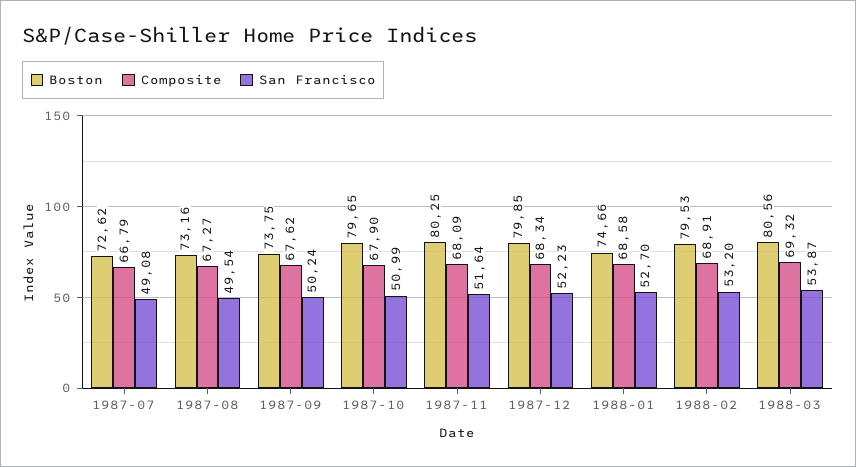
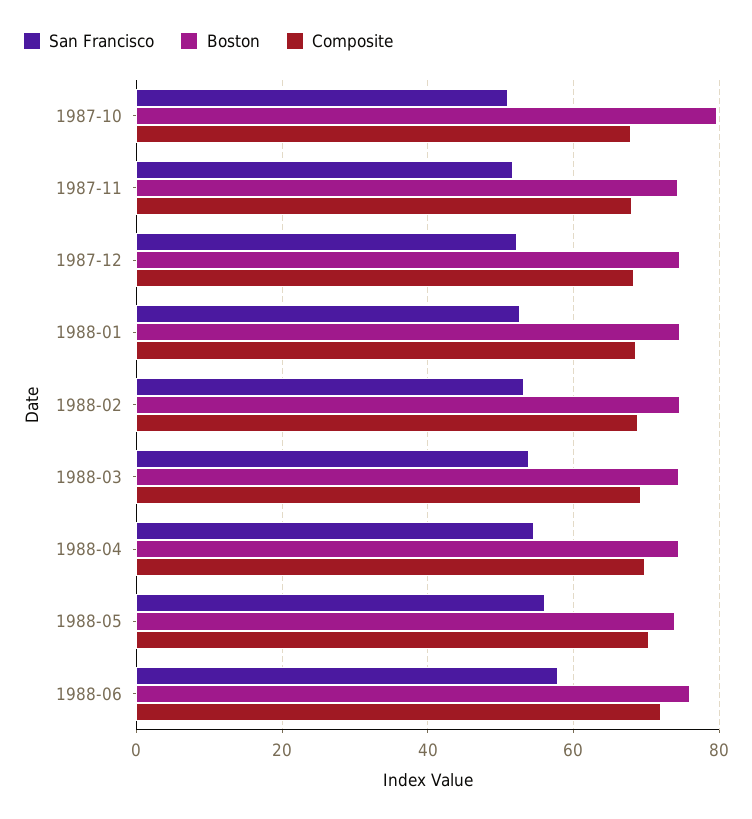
Boston, 1987-07: 72.62 -> none
Composite, 1987-07: 66.79 -> none
San Francisco, 1987-07: 49.08 -> none
Boston, 1987-08: 73.16 -> none
Composite, 1987-08: 67.27 -> none
San Francisco, 1987-08: 49.54 -> none
Boston, 1987-09: 73.75 -> none
Composite, 1987-09: 67.62 -> none
San Francisco, 1987-09: 50.24 -> none
Boston, 1987-11: 80.25 -> 74
Boston, 1987-12: 79.85 -> 74
Boston, 1988-02: 79.53 -> 74
Boston, 1988-03: 80.56 -> 74
San Francisco, 1988-04: none -> 54
Boston, 1988-04: none -> 74
Composite, 1988-04: none -> 70
San Francisco, 1988-05: none -> 56
Boston, 1988-05: none -> 74
Composite, 1988-05: none -> 70
San Francisco, 1988-06: none -> 58
Boston, 1988-06: none -> 76
Composite, 1988-06: none -> 72

